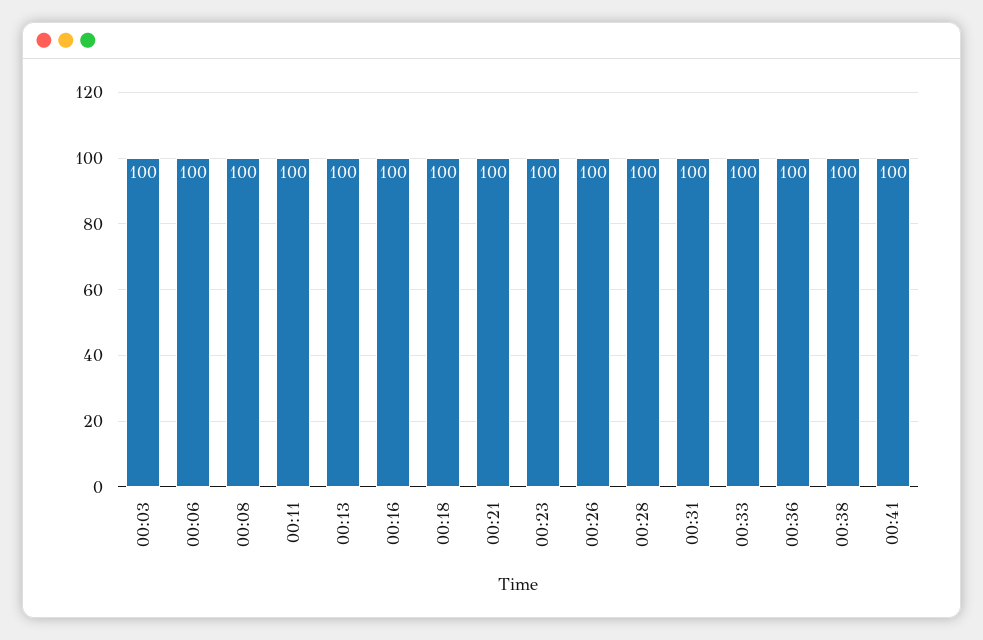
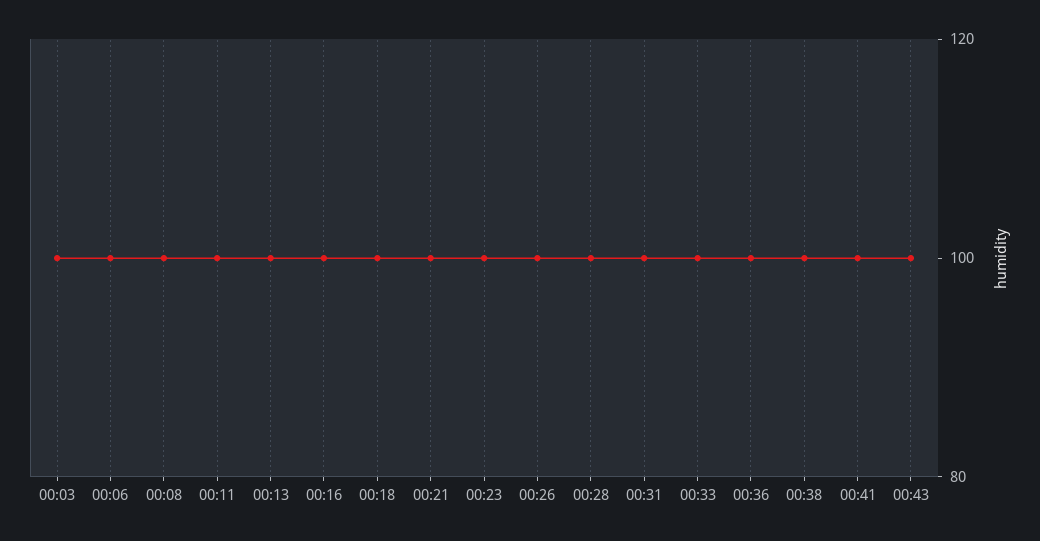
00:43: none -> 100

